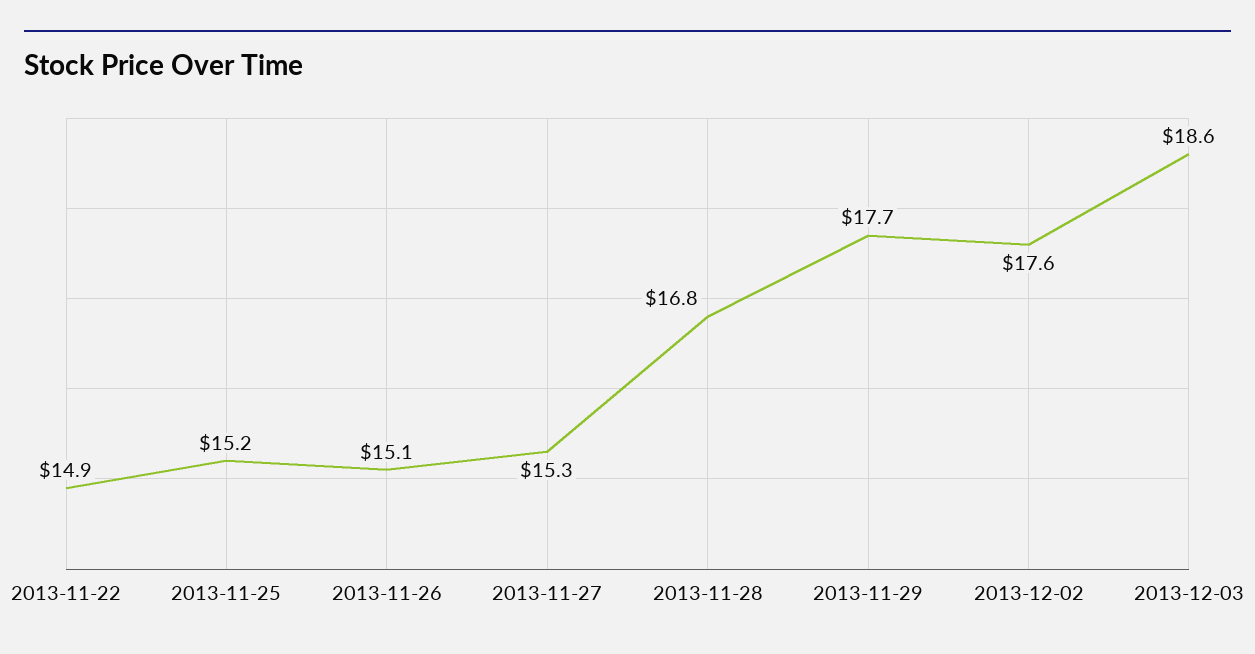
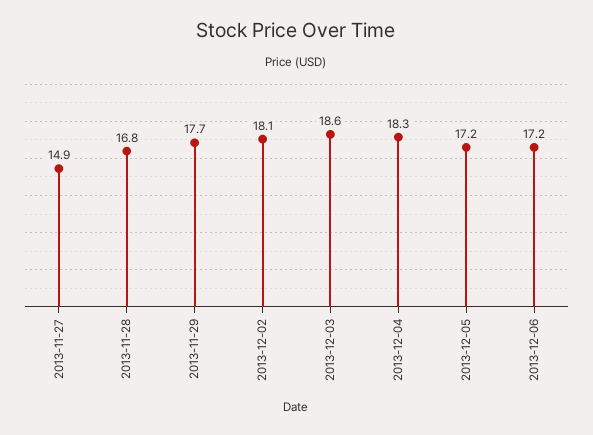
2013-11-22: 14.9 -> none
2013-11-25: 15.2 -> none
2013-11-26: 15.1 -> none
2013-11-27: 15.3 -> 14.9
2013-12-02: 17.6 -> 18.1
2013-12-04: none -> 18.3
2013-12-05: none -> 17.2
2013-12-06: none -> 17.2

